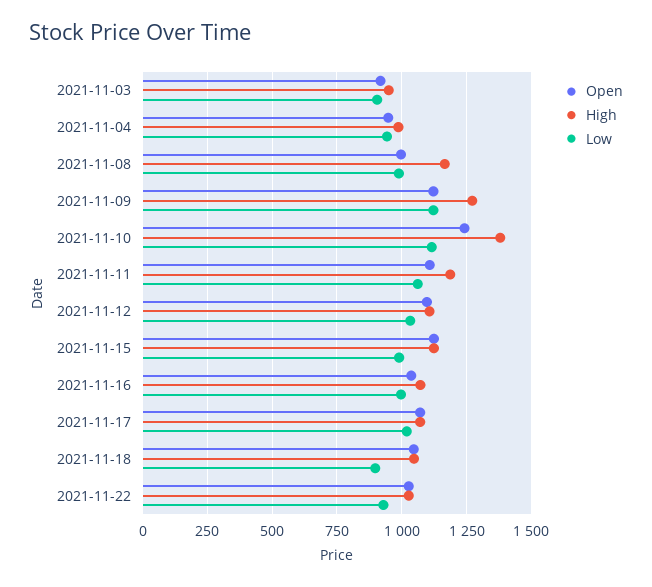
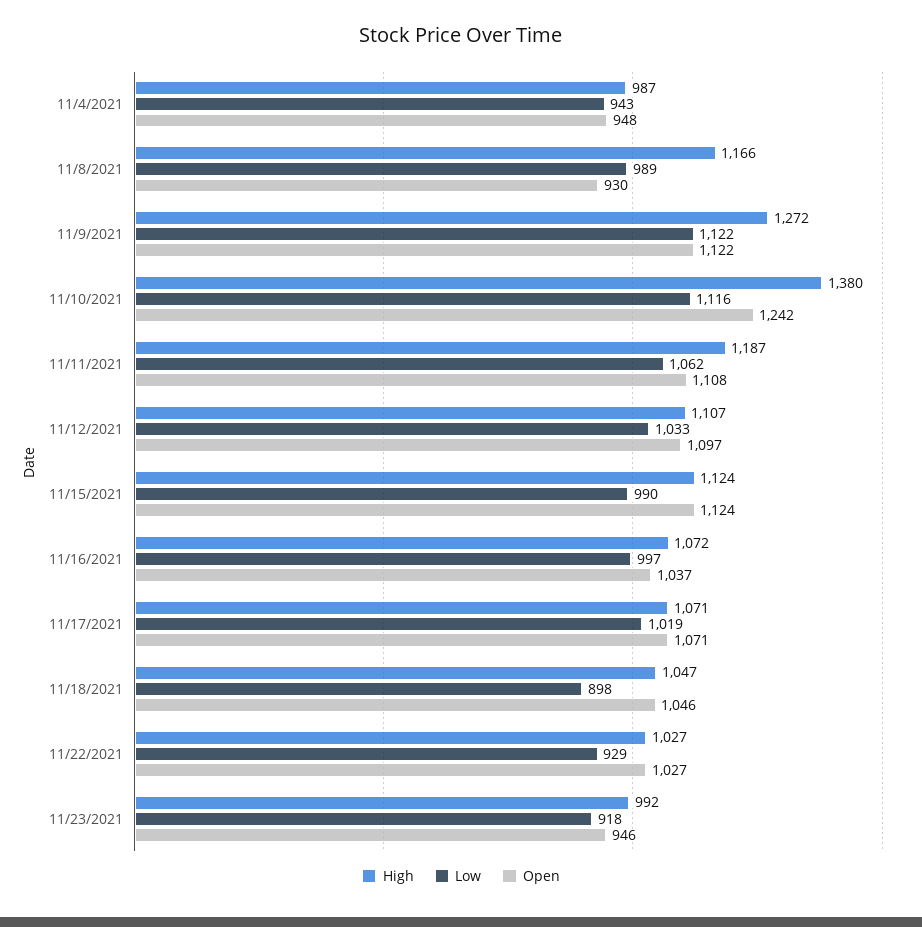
Open, 2021-11-03: 925 -> none
High, 2021-11-03: 950 -> none
Low, 2021-11-03: 900 -> none
Open, 2021-11-08: 1000 -> 930
High, 11/23/2021: none -> 992
Low, 11/23/2021: none -> 918
Open, 11/23/2021: none -> 946

